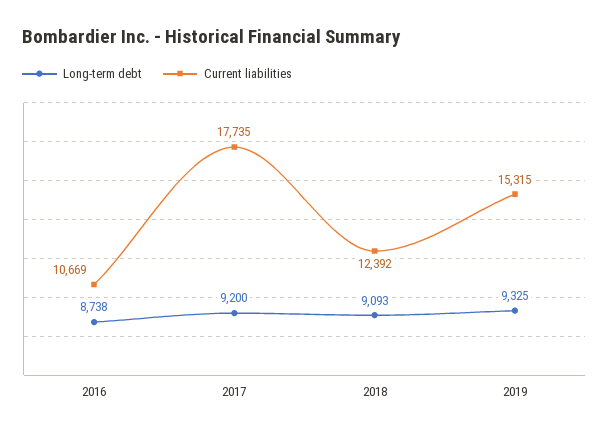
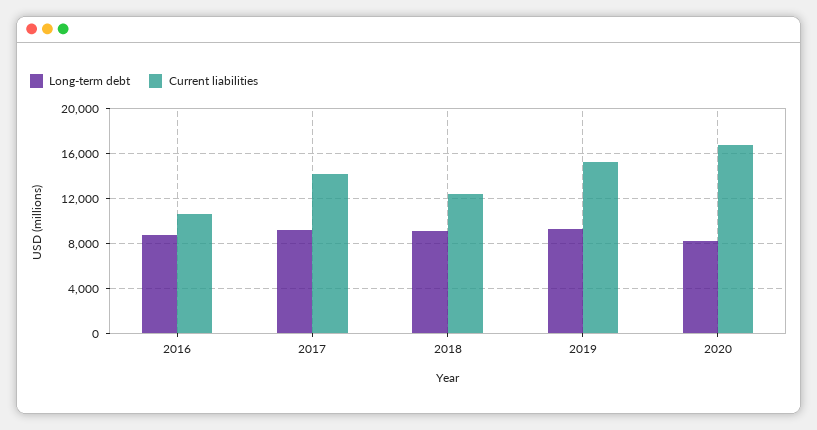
Current liabilities, 2017: 17735 -> 14000
Long-term debt, 2020: none -> 8000
Current liabilities, 2020: none -> 17000

